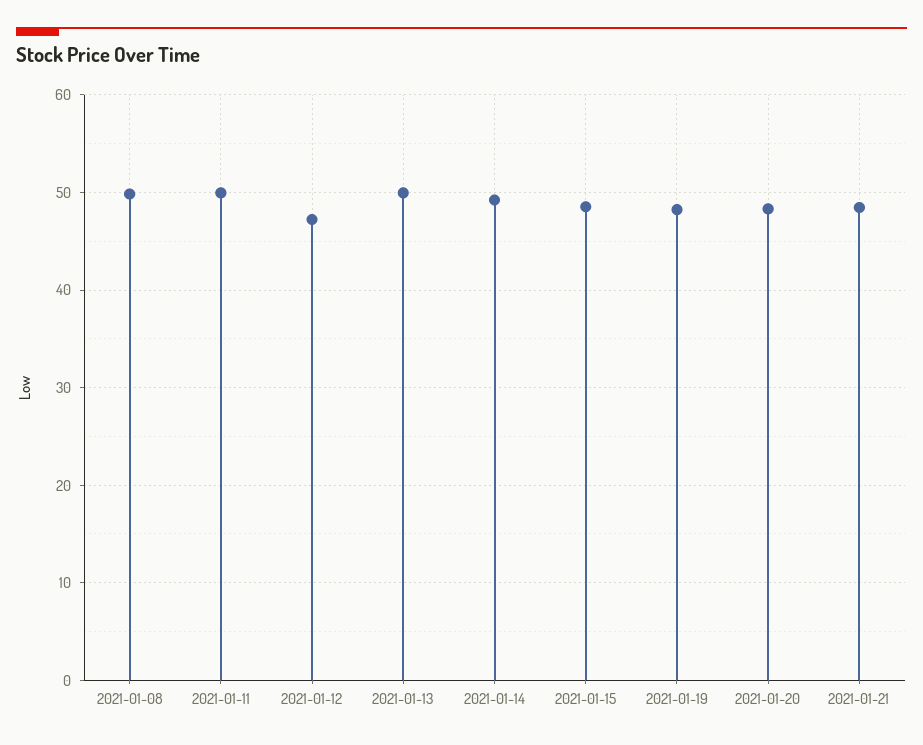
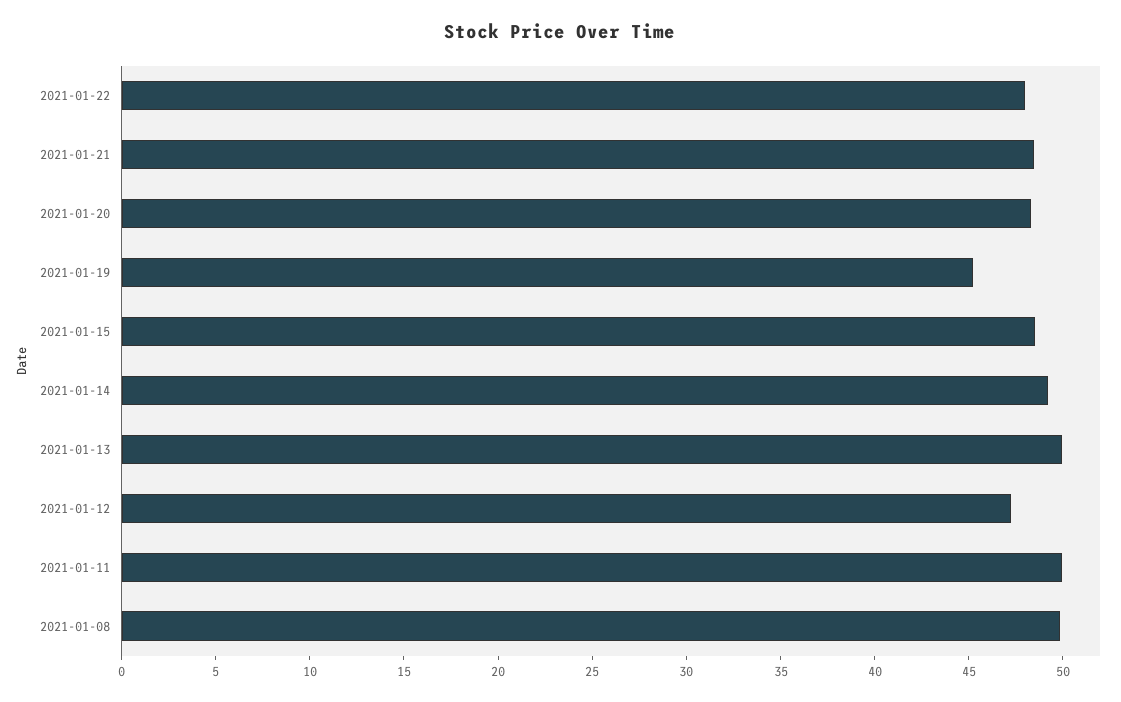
2021-01-19: 48 -> 45
2021-01-22: none -> 48

